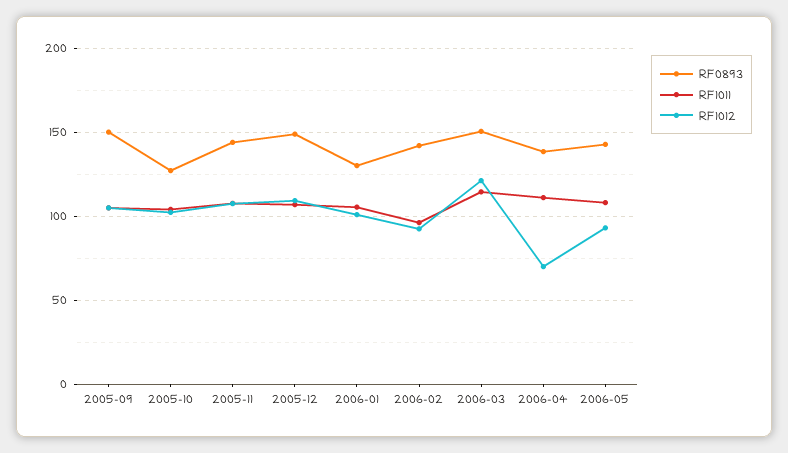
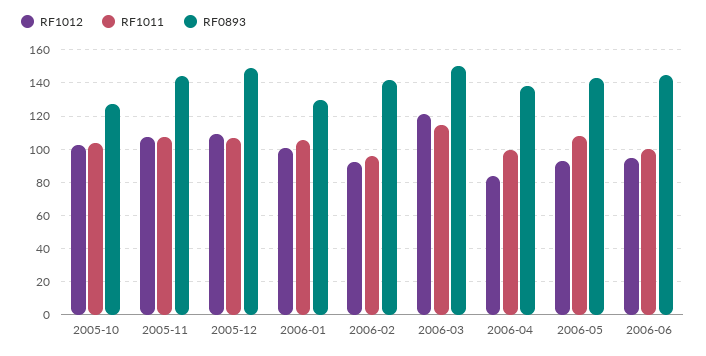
RF0893, 2005-09: 150 -> none
RF1011, 2005-09: 105 -> none
RF1012, 2005-09: 105 -> none
RF1011, 2006-04: 110 -> 100
RF1012, 2006-04: 70 -> 85
RF1012, 2006-06: none -> 95
RF1011, 2006-06: none -> 100
RF0893, 2006-06: none -> 145

